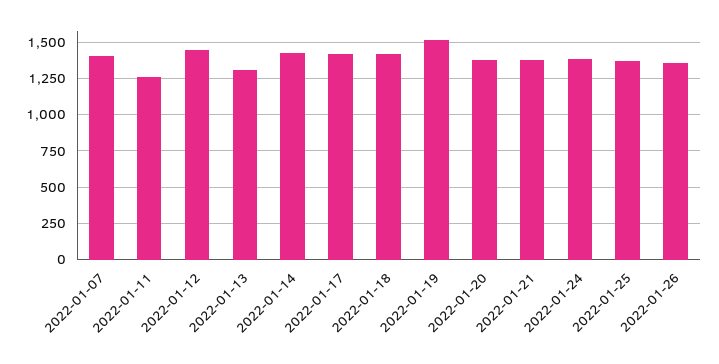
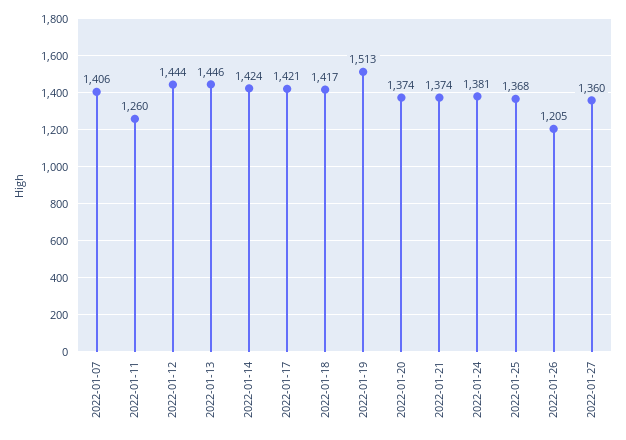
2022-01-13: 1300 -> 1446
2022-01-26: 1350 -> 1205
2022-01-27: none -> 1360

